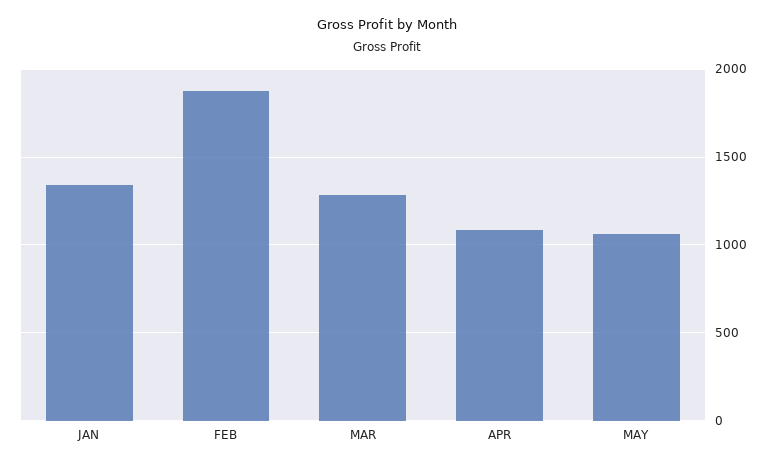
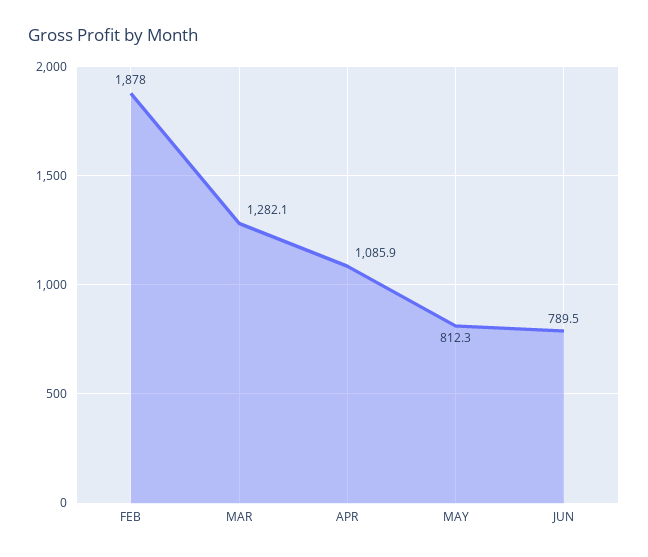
JAN: 1350 -> none
MAY: 1050 -> 812.3
JUN: none -> 789.5

